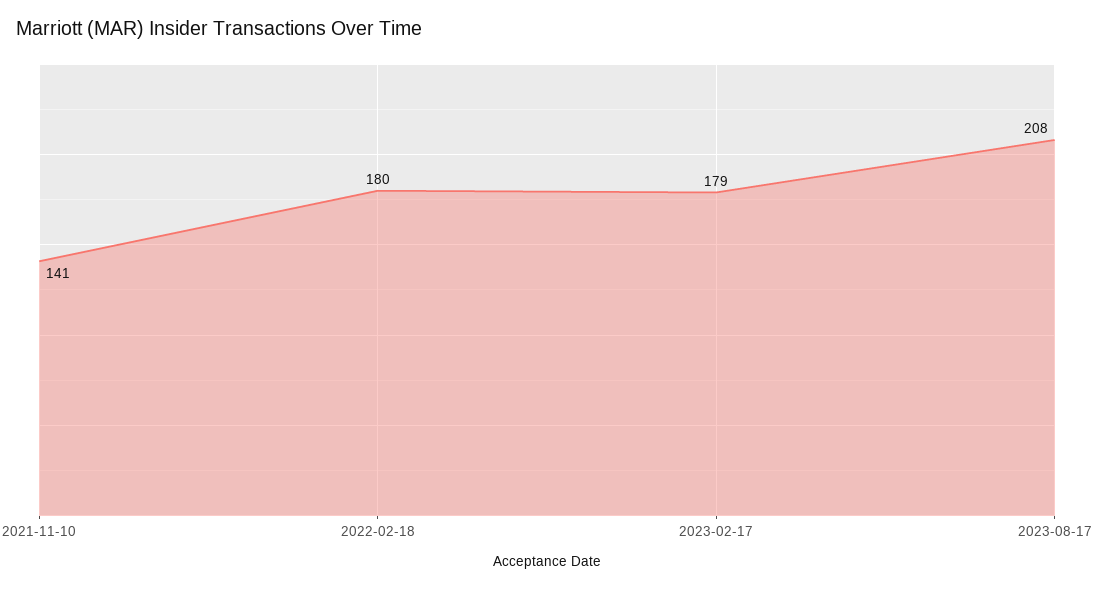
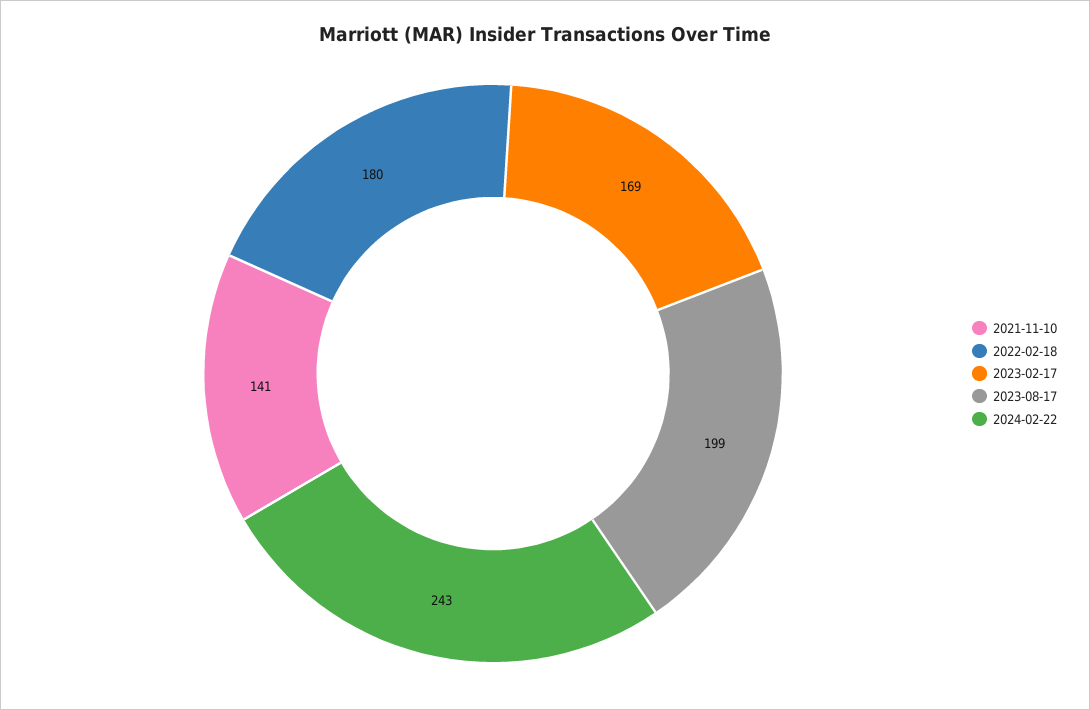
2023-02-17: 179 -> 169
2023-08-17: 208 -> 199
2024-02-22: none -> 243

